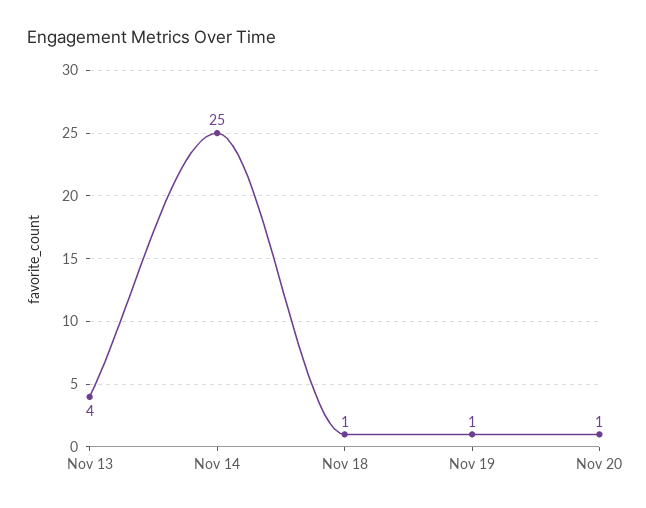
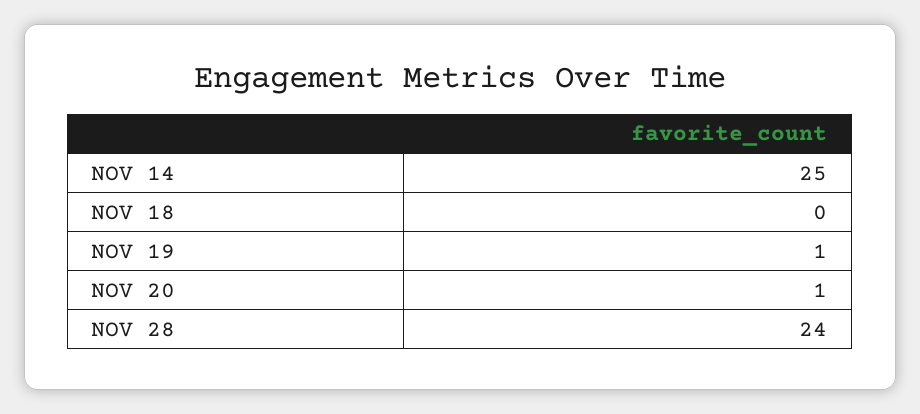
Nov 13: 4 -> none
Nov 18: 1 -> 0
NOV 28: none -> 24

